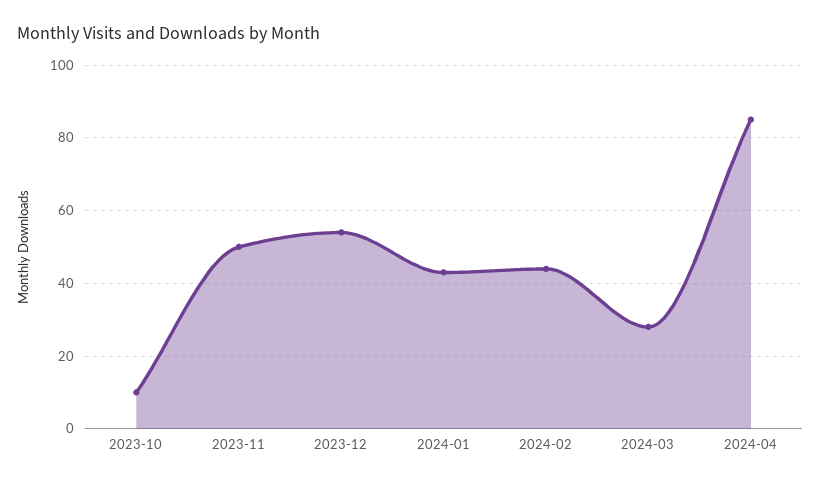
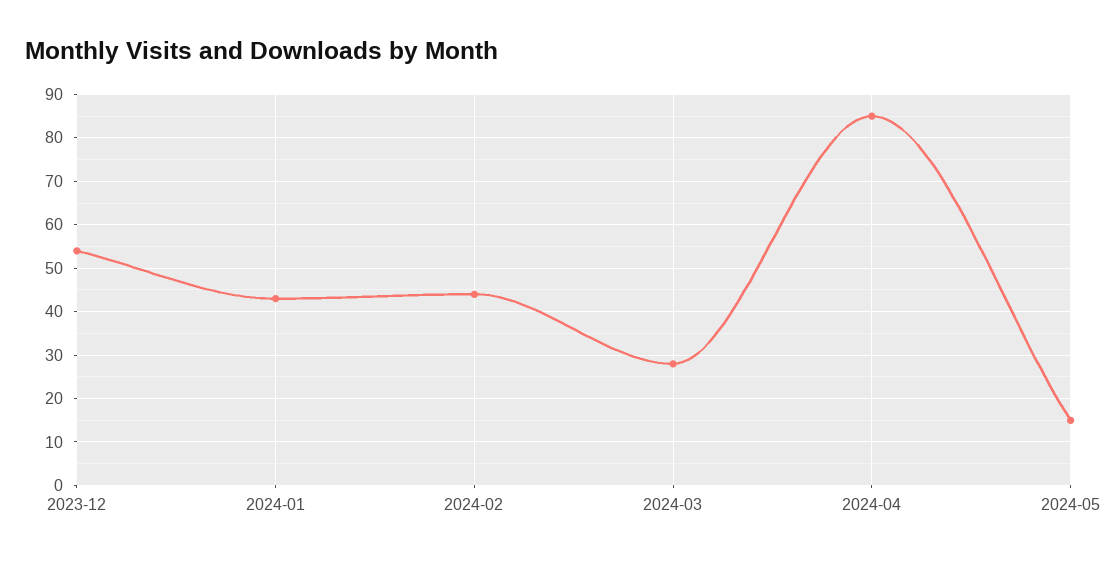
2023-10: 10 -> none
2023-11: 50 -> none
2024-05: none -> 15

